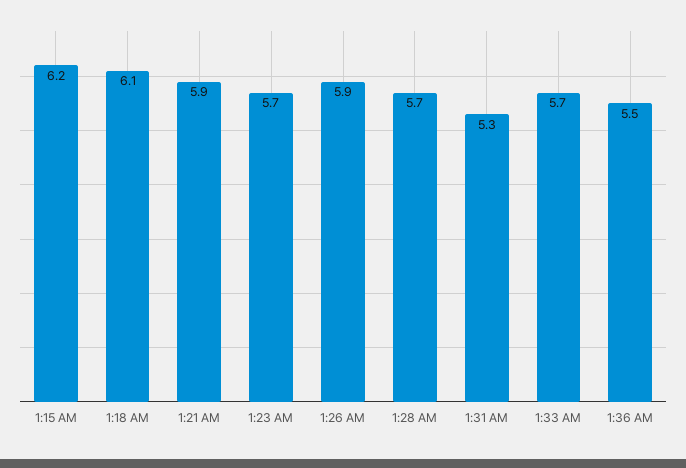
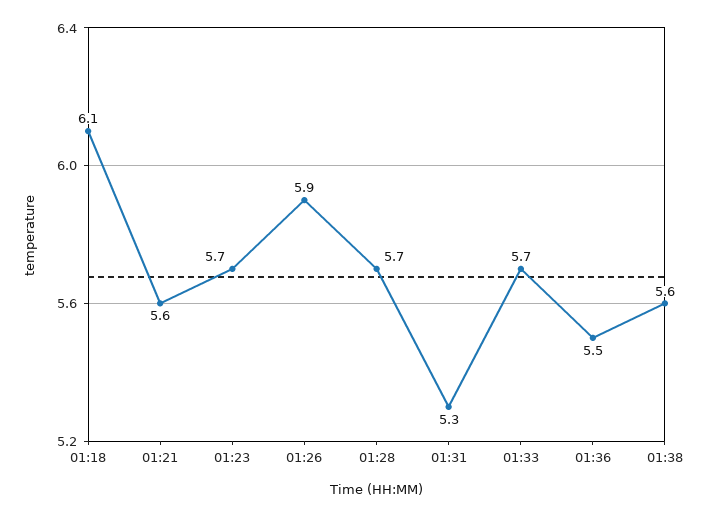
1:15 AM: 6.2 -> none
1:21 AM: 5.9 -> 5.6
01:38: none -> 5.6

